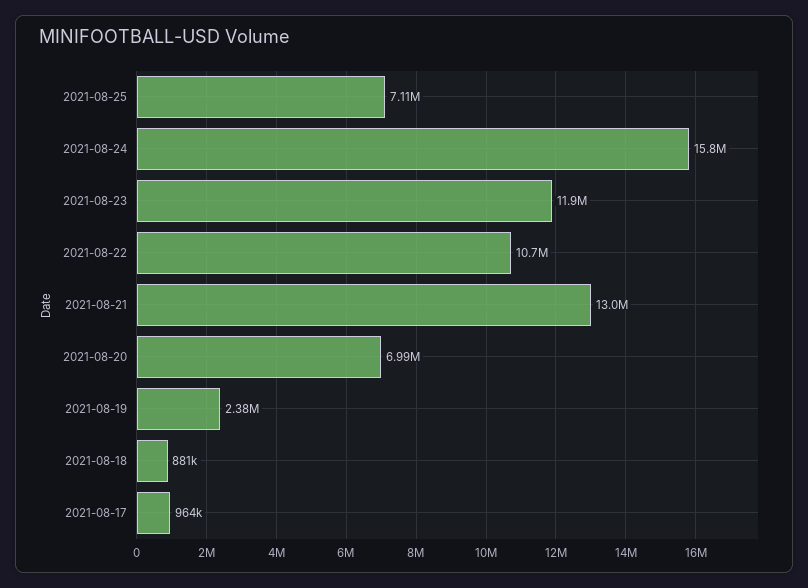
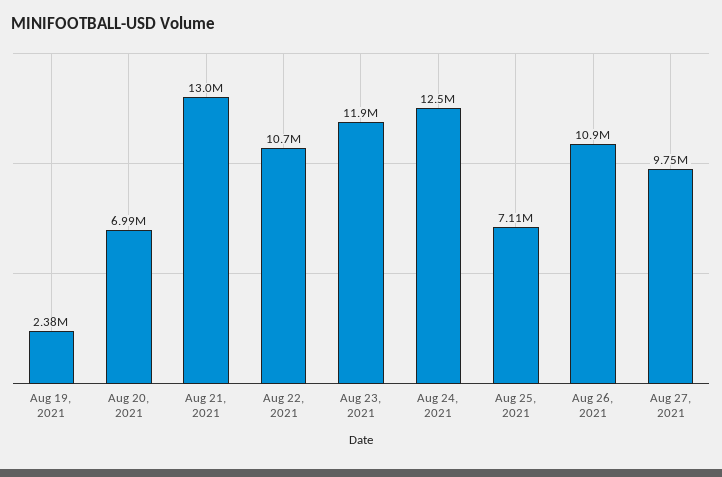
2021-08-24: 15800000 -> 12500000
2021-08-18: 881000 -> none
2021-08-17: 964000 -> none
Aug 26, 2021: none -> 10900000
Aug 27, 2021: none -> 9750000

